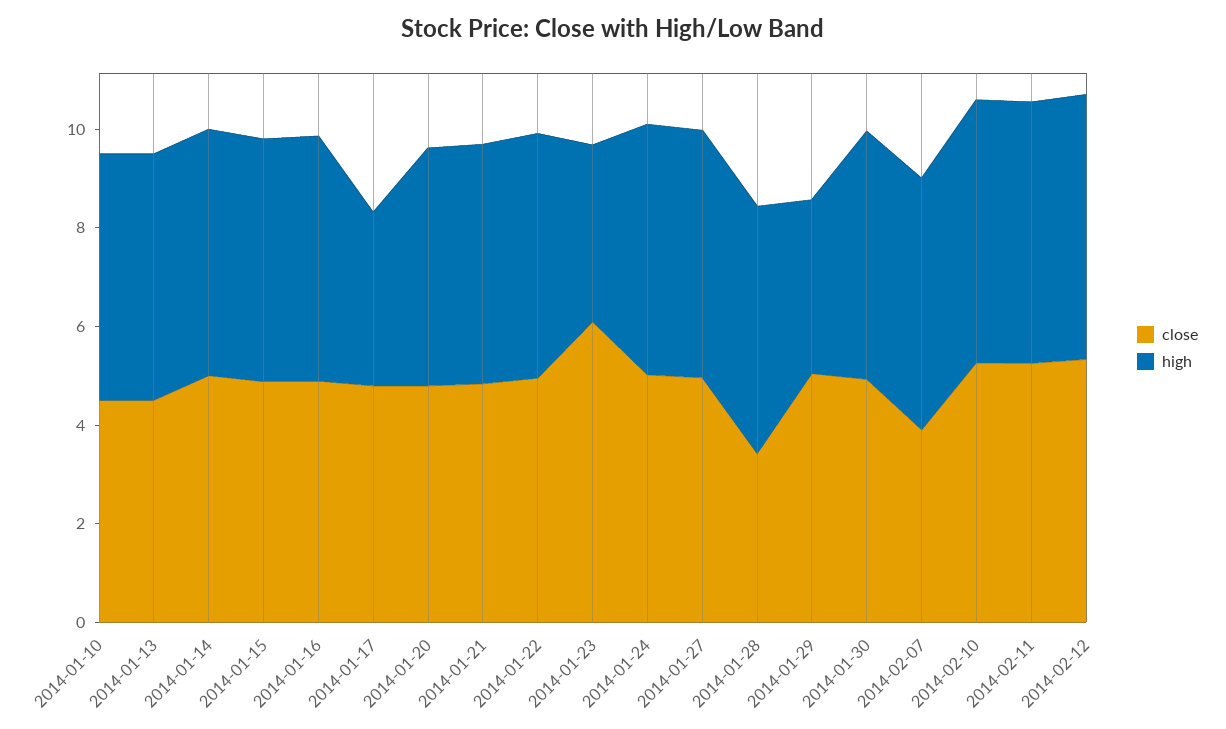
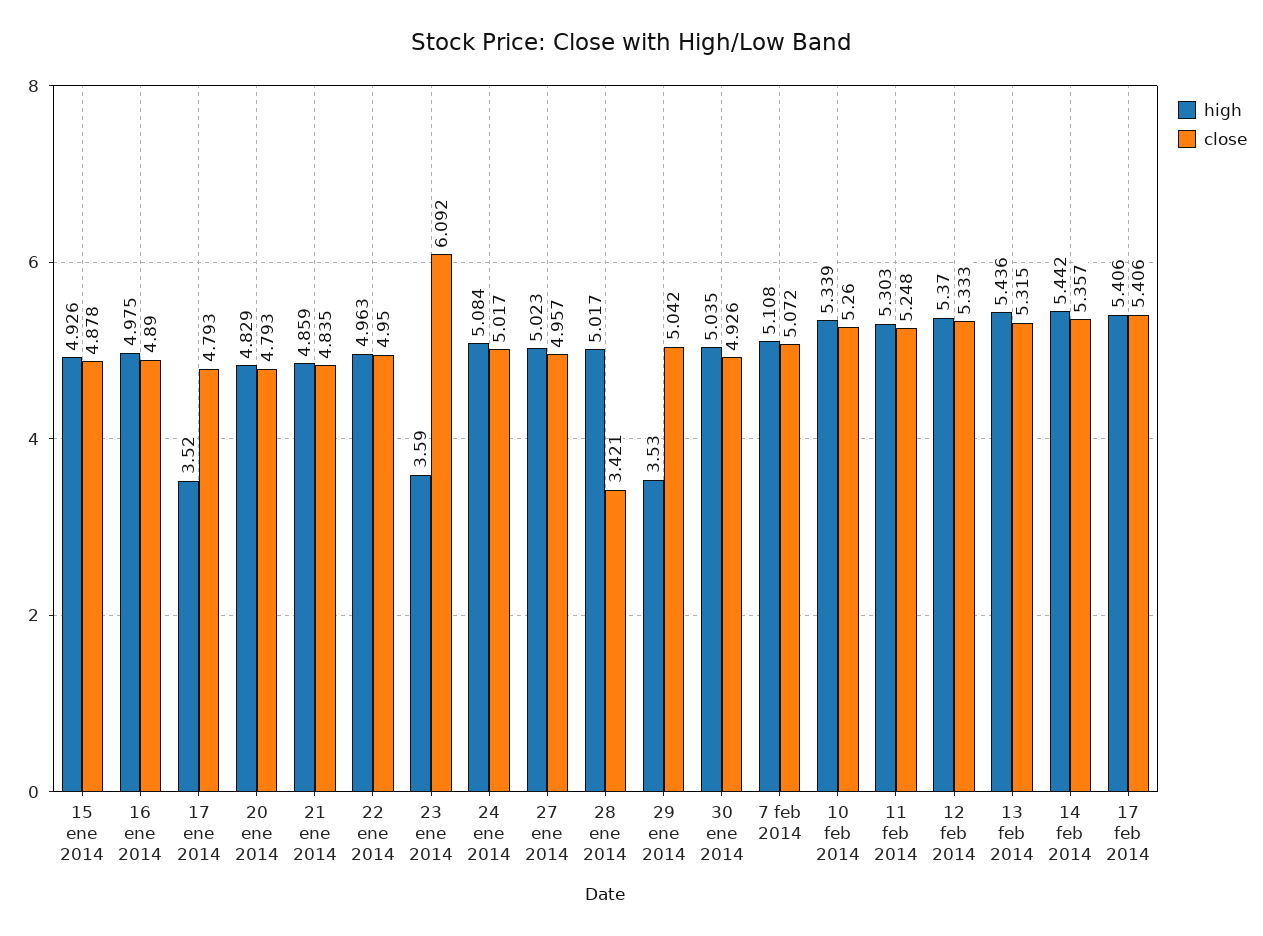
close, 2014-01-10: 4.5 -> none
high, 2014-01-10: 5 -> none
close, 2014-01-13: 4.5 -> none
high, 2014-01-13: 5 -> none
close, 2014-01-14: 5 -> none
high, 2014-01-14: 5 -> none
close, 2014-02-07: 4 -> 5.072
high, 13 feb 2014: none -> 5.436
close, 13 feb 2014: none -> 5.315
high, 14 feb 2014: none -> 5.442
close, 14 feb 2014: none -> 5.357
high, 17 feb 2014: none -> 5.406
close, 17 feb 2014: none -> 5.406

